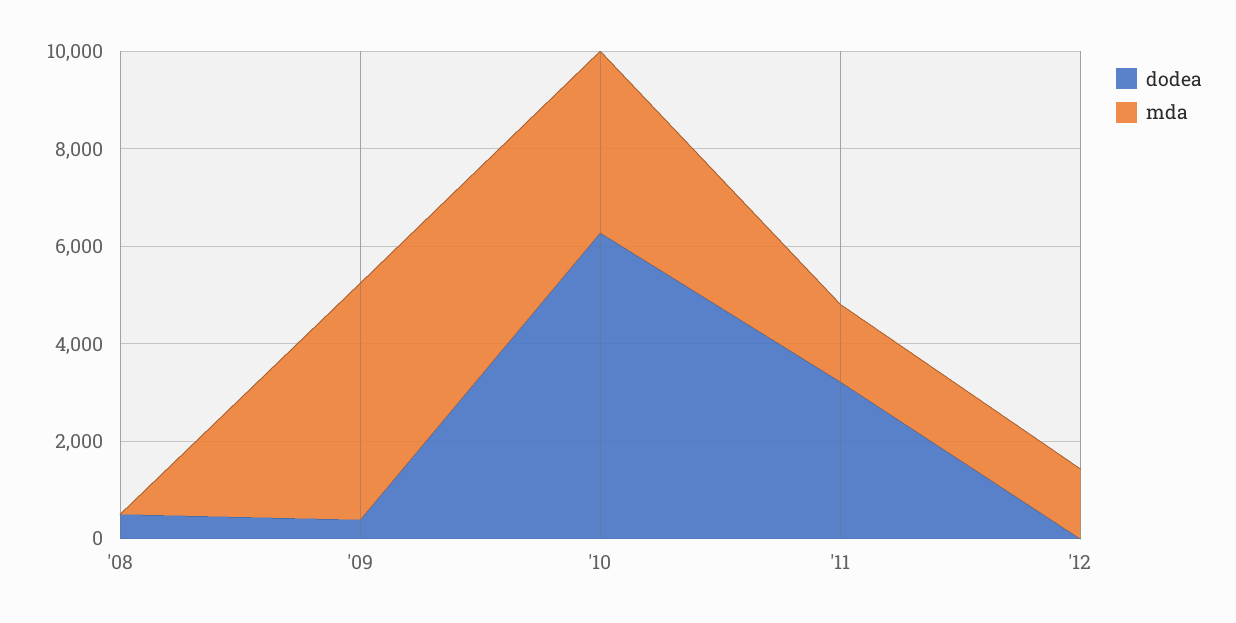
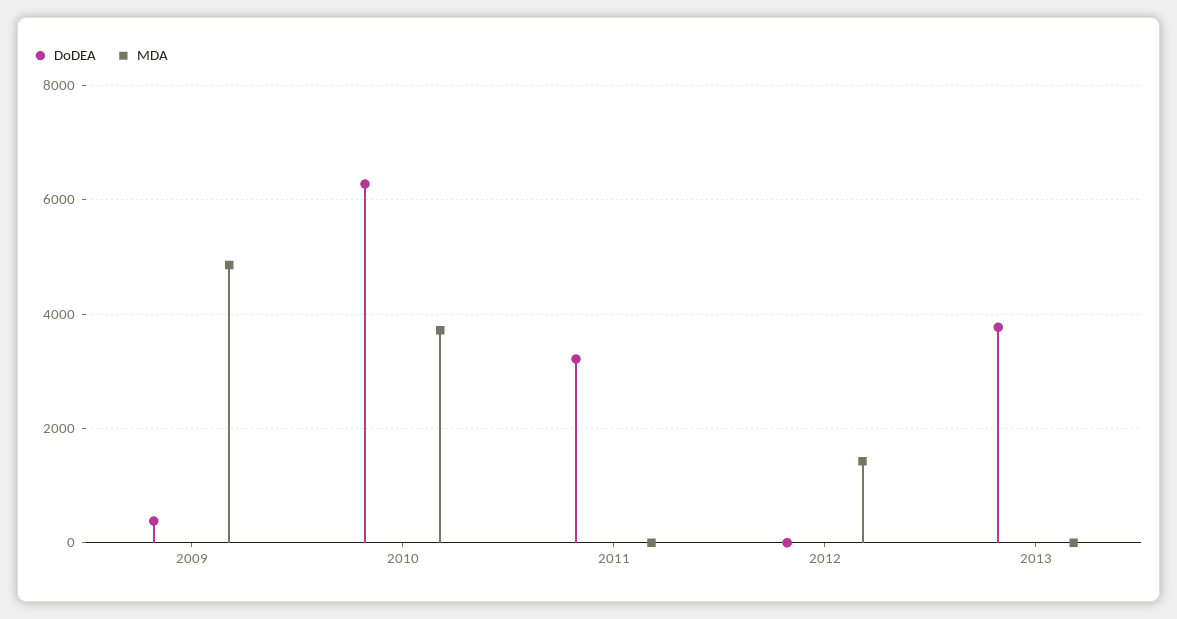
dodea, '08: 500 -> none
mda, '08: 0 -> none
mda, '11: 1500 -> 0
dodea, 2013: none -> 3800
mda, 2013: none -> 0

